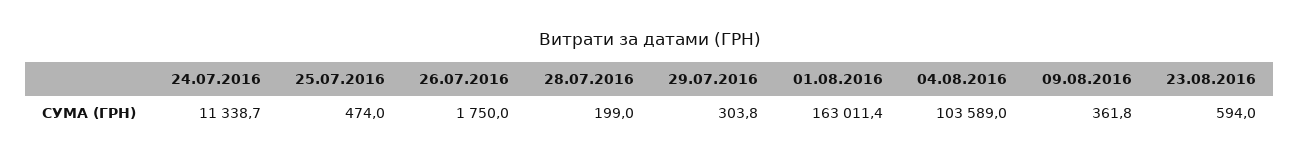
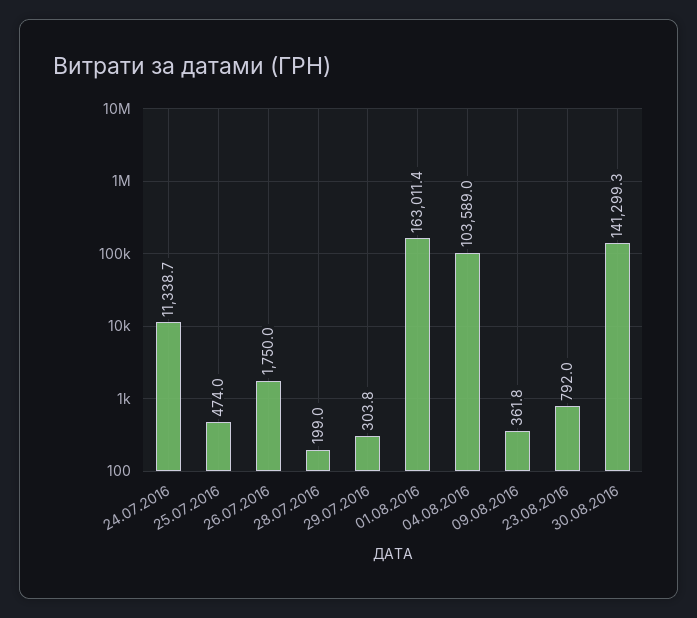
23.08.2016: 594 -> 792
30.08.2016: none -> 141299.3

